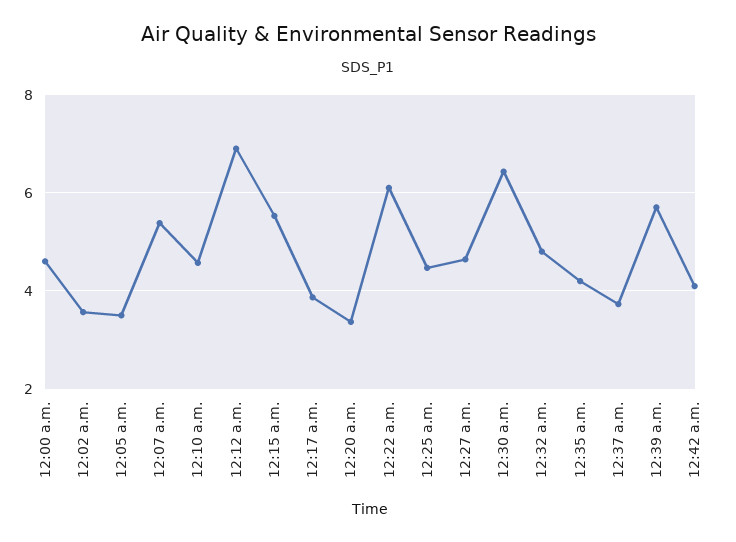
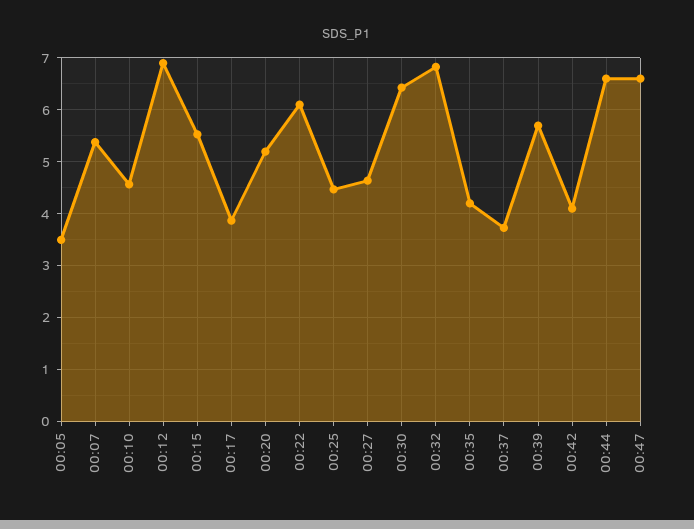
12:00 a.m.: 4.6 -> none
12:02 a.m.: 3.6 -> none
12:20 a.m.: 3.4 -> 5.2
12:32 a.m.: 4.8 -> 6.8
00:44: none -> 6.6
00:47: none -> 6.6

